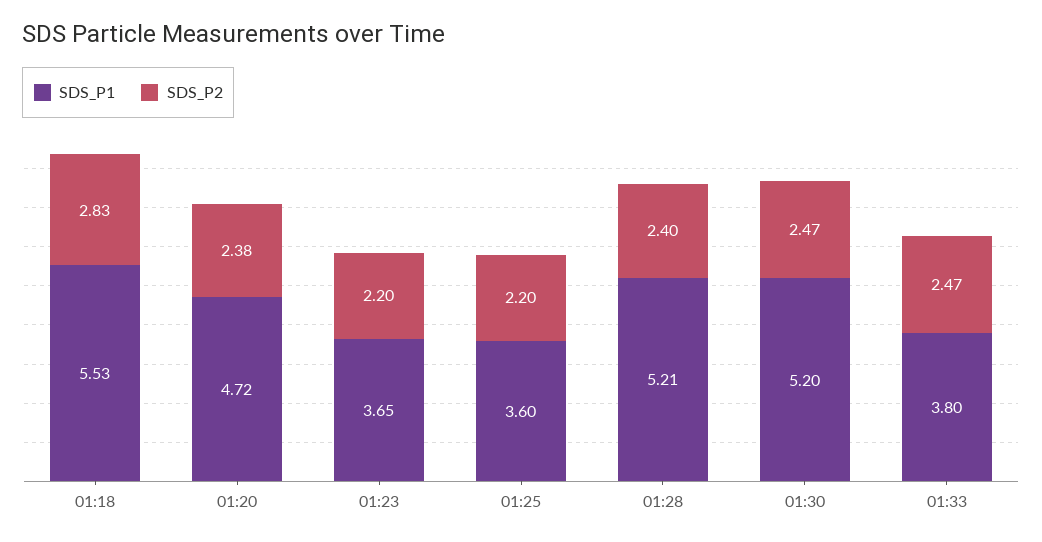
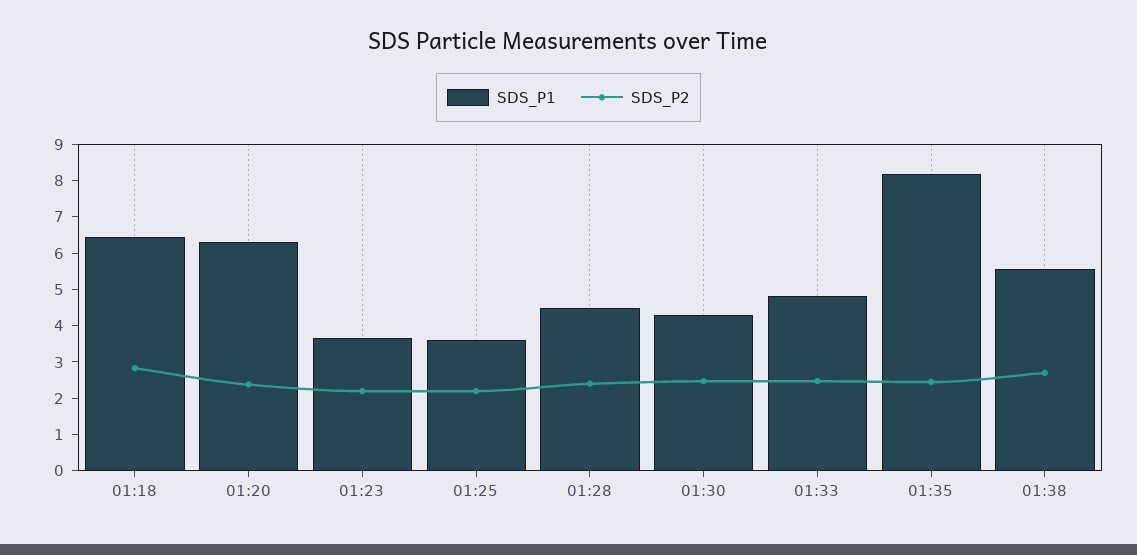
SDS_P1, 01:18: 5.53 -> 6.5
SDS_P1, 01:20: 4.72 -> 6.25
SDS_P1, 01:28: 5.21 -> 4.5
SDS_P1, 01:30: 5.2 -> 4.25
SDS_P1, 01:33: 3.8 -> 4.75
SDS_P1, 01:35: none -> 8.25
SDS_P2, 01:35: none -> 2.5
SDS_P1, 01:38: none -> 5.5
SDS_P2, 01:38: none -> 2.75

